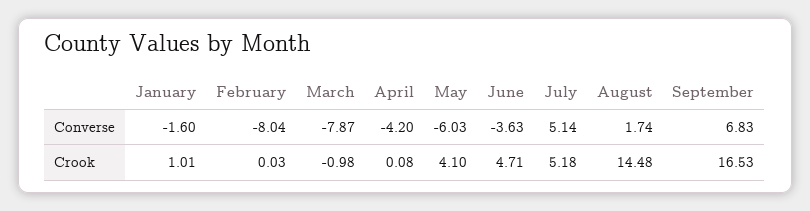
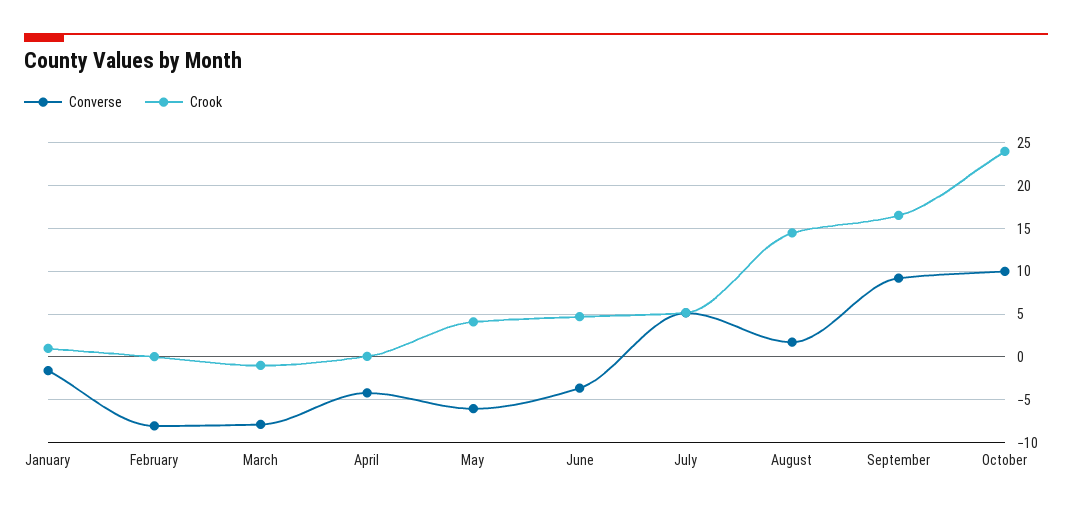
Converse, September: 6.83 -> 9
Converse, October: none -> 10
Crook, October: none -> 24

